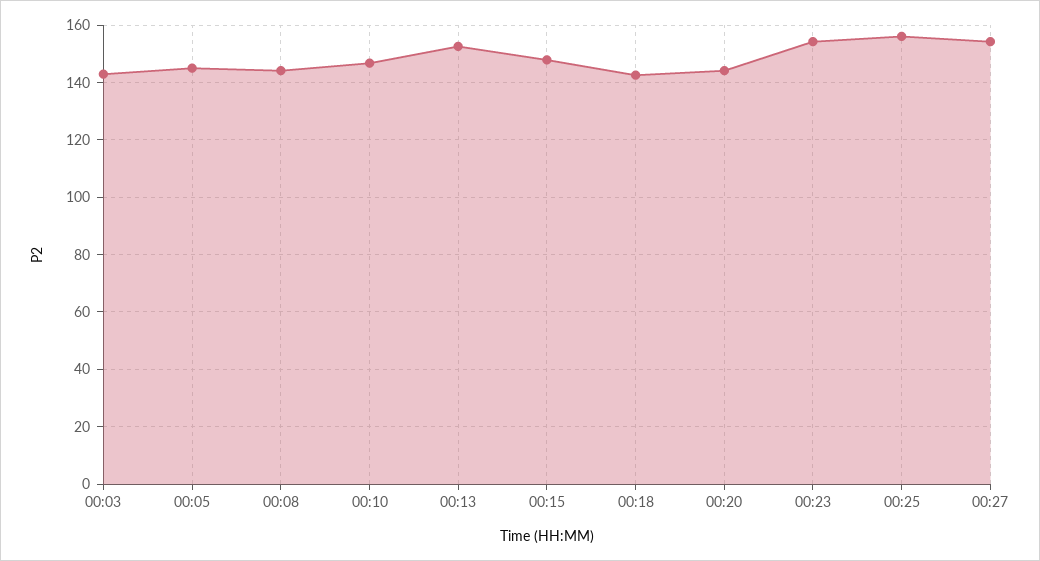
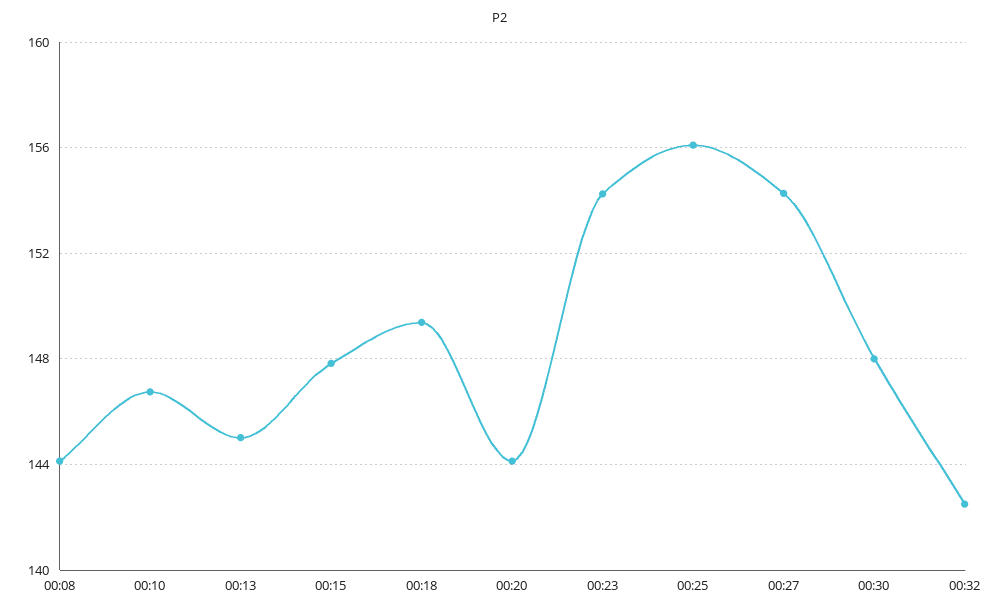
00:03: 142.5 -> none
00:05: 145 -> none
00:13: 152.5 -> 145
00:18: 142.5 -> 149.5
00:30: none -> 148
00:32: none -> 142.5

